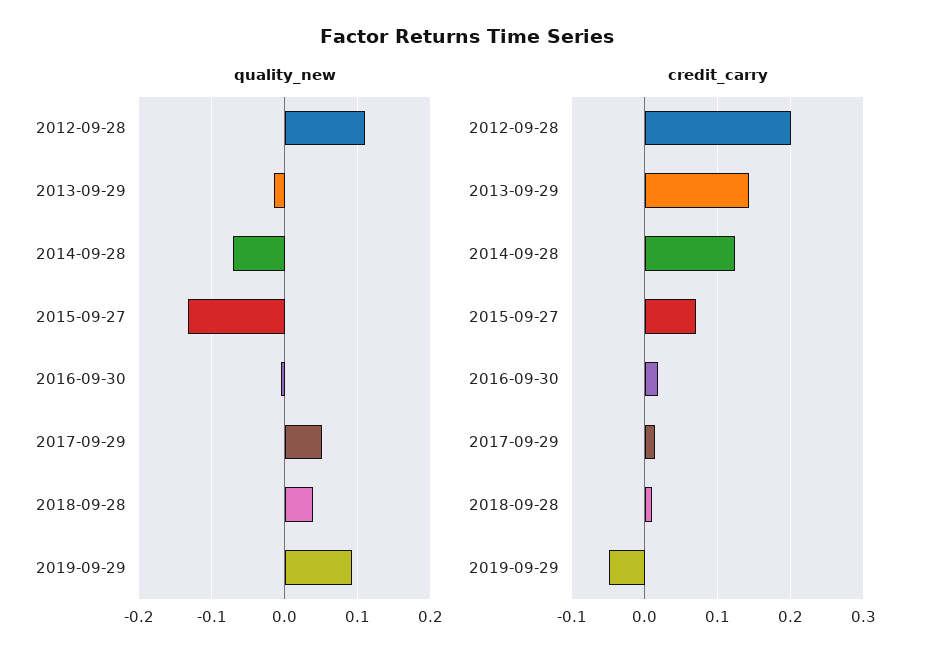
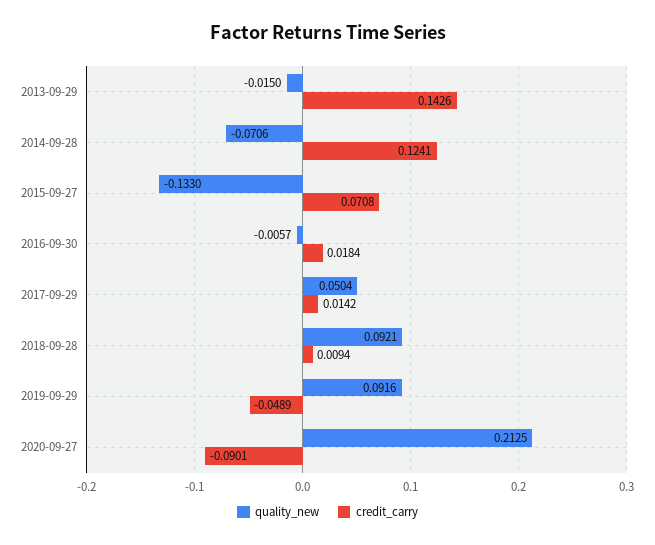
quality_new, 2012-09-28: 0.11 -> none
quality_new, 2018-09-28: 0.04 -> 0.0921
credit_carry, 2012-09-28: 0.2 -> none
quality_new, 2020-09-27: none -> 0.2125
credit_carry, 2020-09-27: none -> -0.0901

